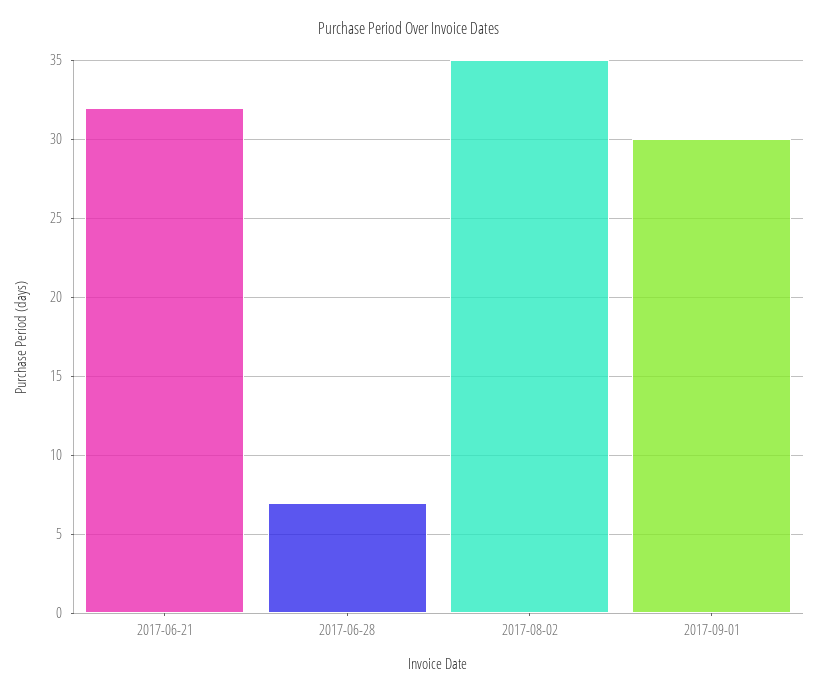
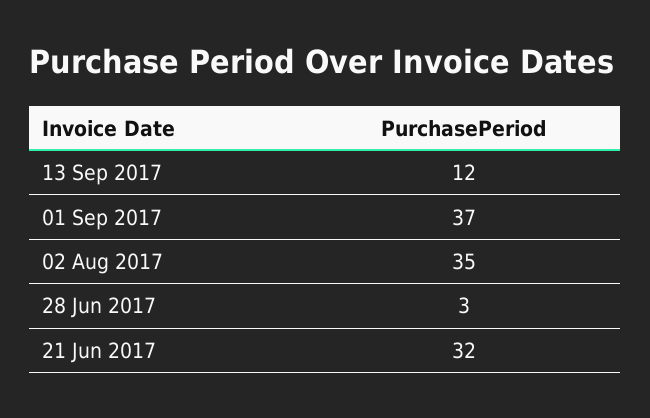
2017-06-28: 7 -> 3
2017-09-01: 30 -> 37
13 Sep 2017: none -> 12

